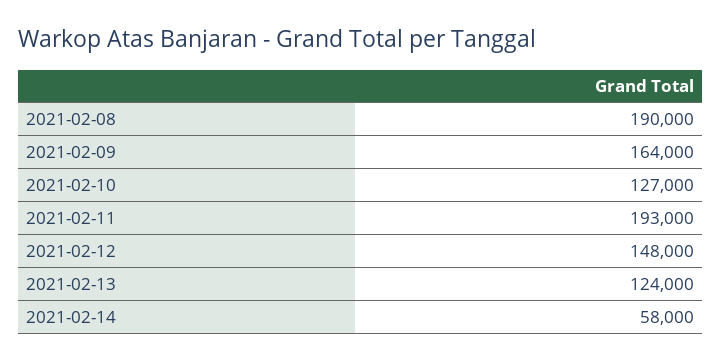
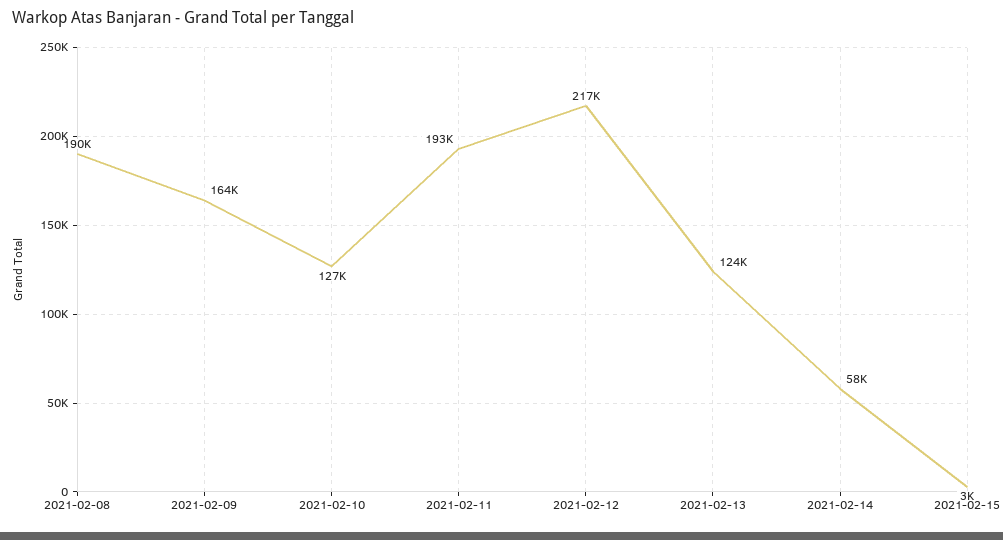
2021-02-12: 148000 -> 217000
2021-02-15: none -> 3000

